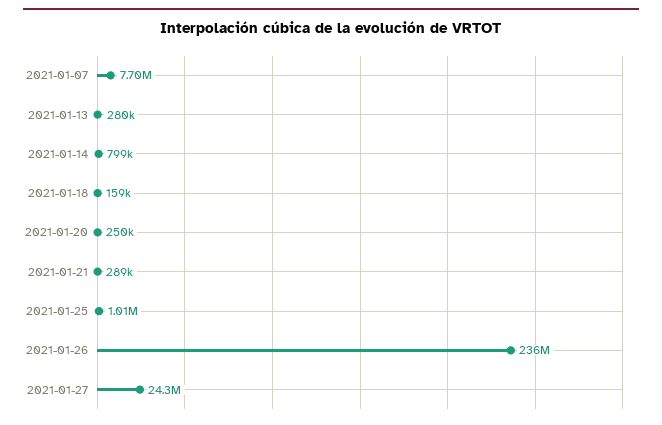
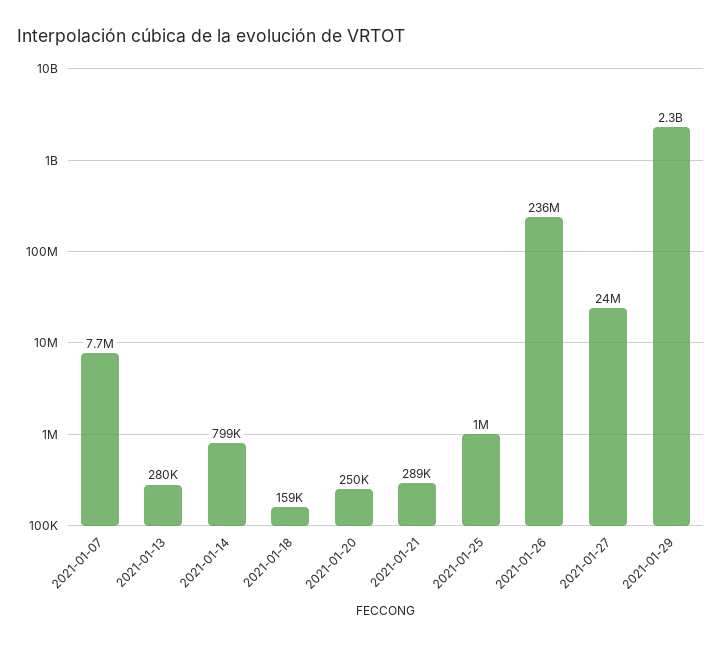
2021-01-29: none -> 2300000000

